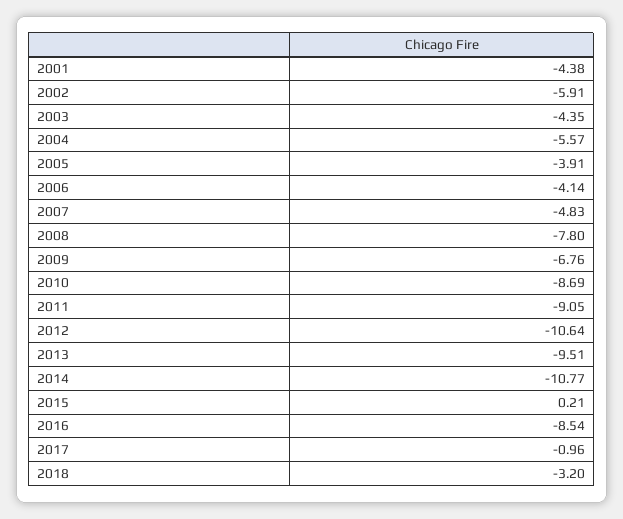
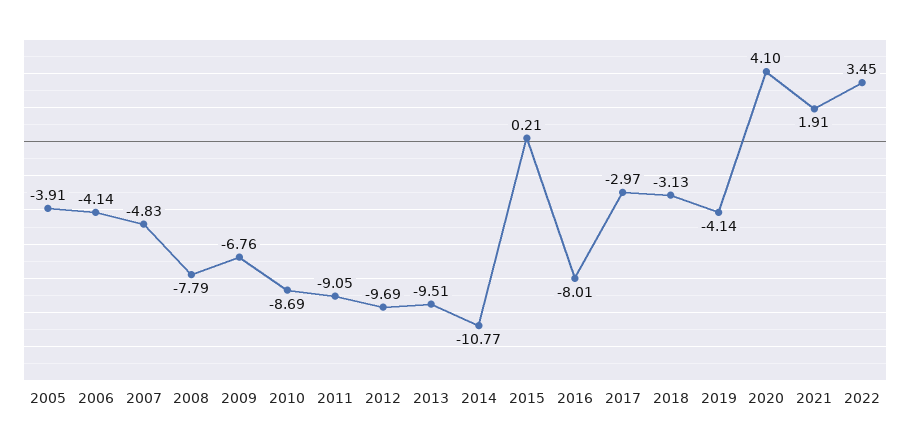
2001: -4.38 -> none
2002: -5.91 -> none
2003: -4.35 -> none
2004: -5.57 -> none
2008: -7.8 -> -7.79
2012: -10.64 -> -9.69
2016: -8.54 -> -8.01
2017: -0.96 -> -2.97
2018: -3.2 -> -3.13
2019: none -> -4.14
2020: none -> 4.1
2021: none -> 1.91
2022: none -> 3.45

